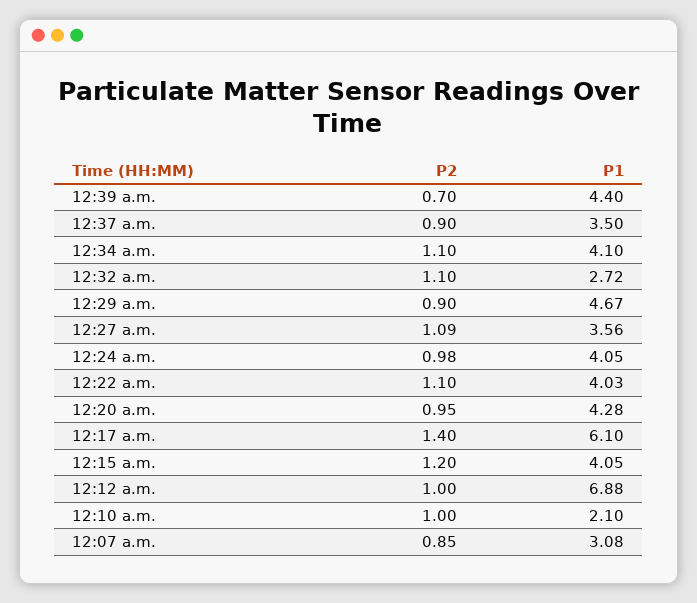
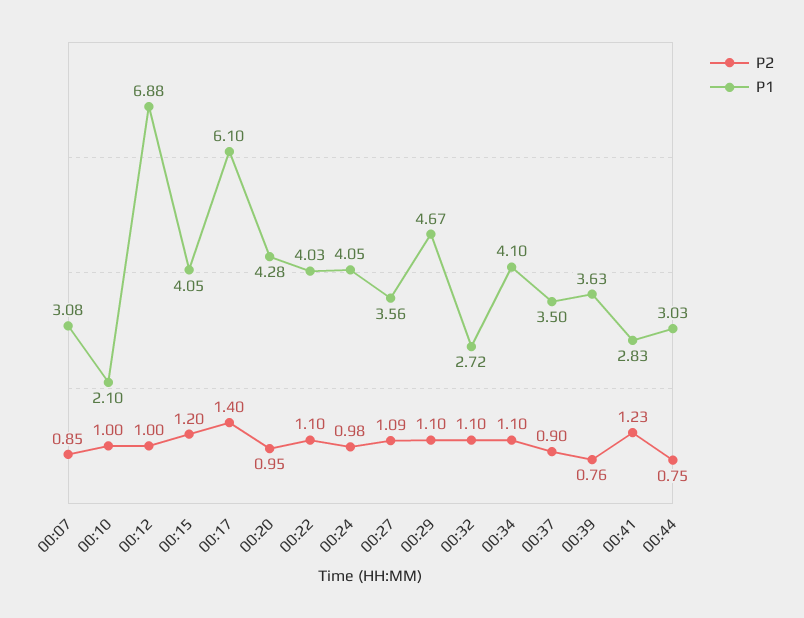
P2, 12:39 a.m.: 0.7 -> 0.76
P1, 12:39 a.m.: 4.4 -> 3.63
P2, 12:29 a.m.: 0.9 -> 1.1
P2, 00:41: none -> 1.23
P1, 00:41: none -> 2.83
P2, 00:44: none -> 0.75
P1, 00:44: none -> 3.03

